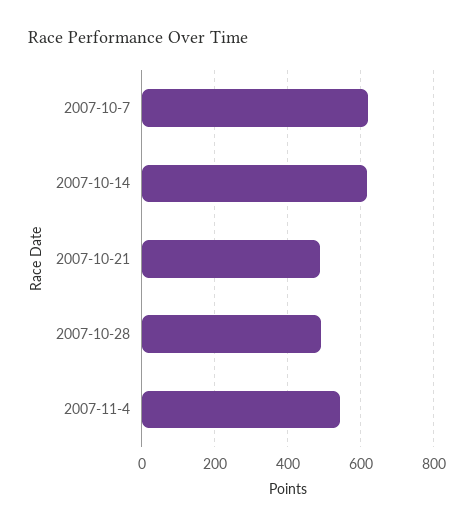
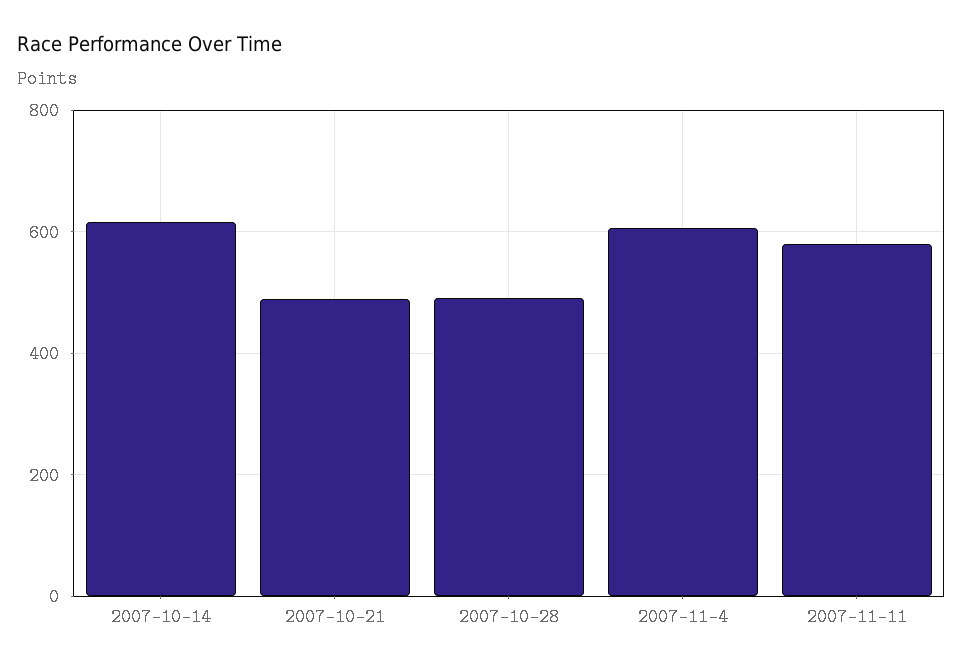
2007-10-7: 620 -> none
2007-11-4: 540 -> 600
2007-11-11: none -> 580

